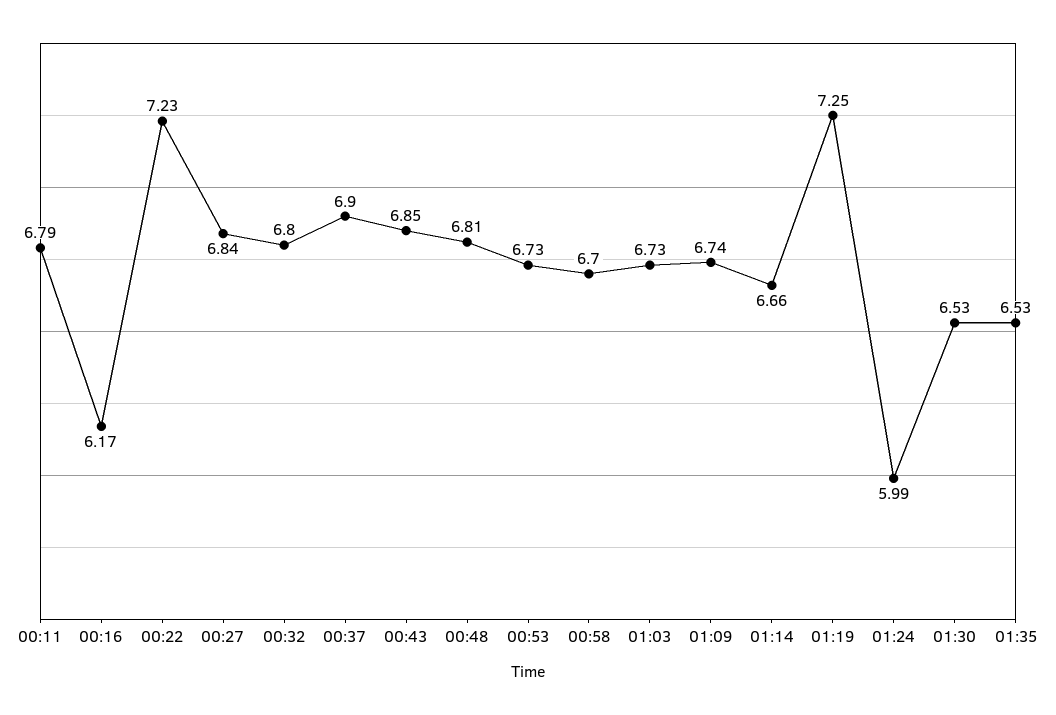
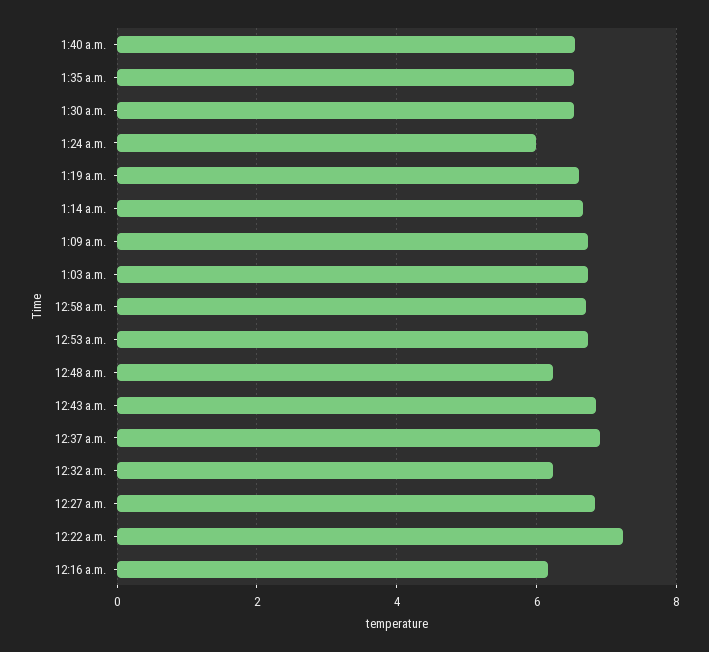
00:11: 6.79 -> none
00:32: 6.8 -> 6.2
00:48: 6.81 -> 6.2
01:19: 7.25 -> 6.6
1:40 a.m.: none -> 6.6

